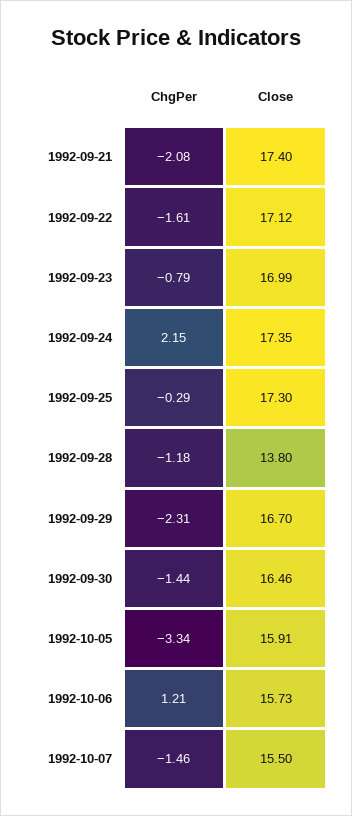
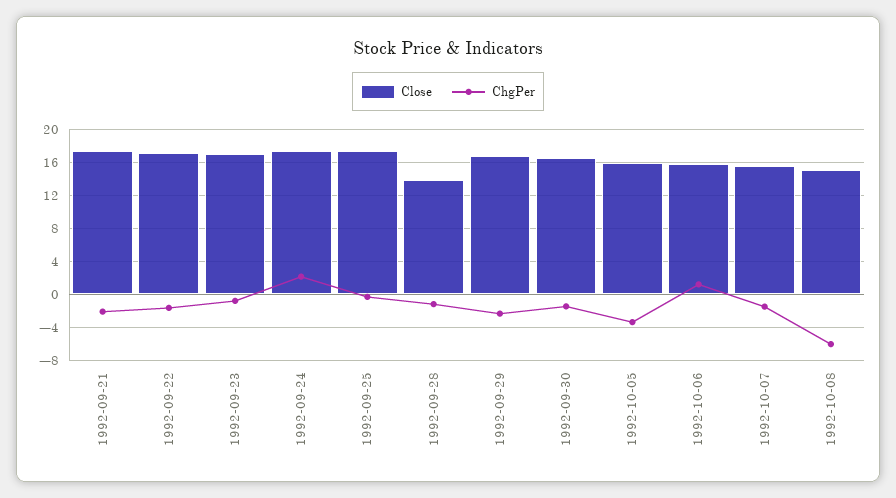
Close, 1992-10-08: none -> 15
ChgPer, 1992-10-08: none -> -6

